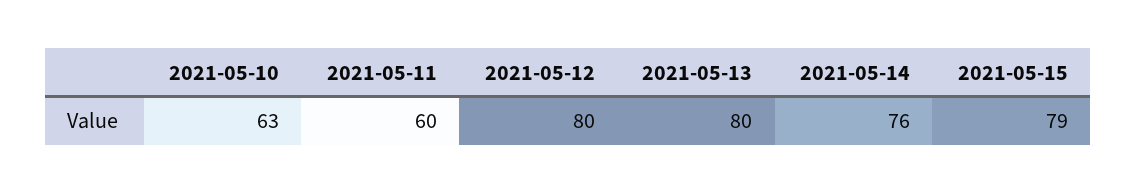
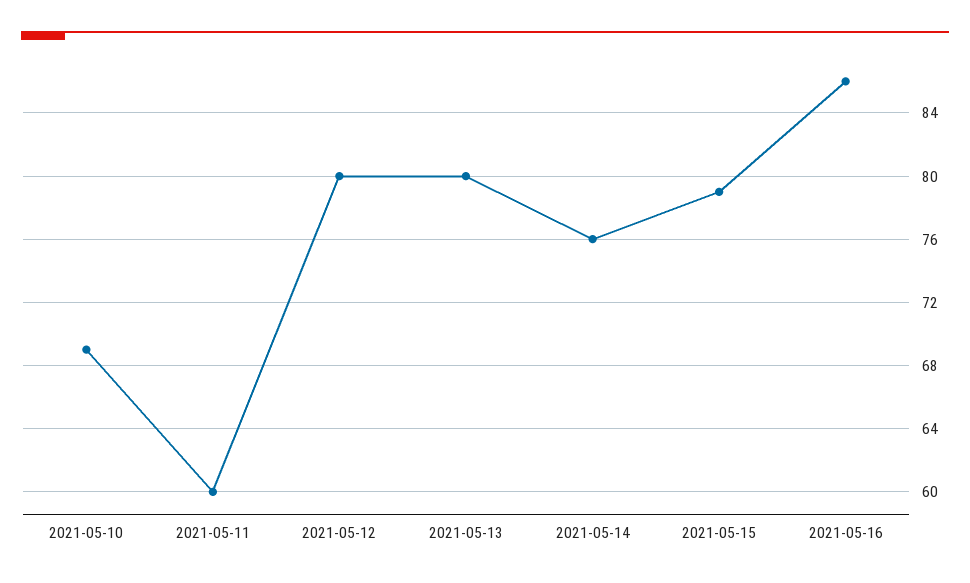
2021-05-10: 63 -> 69
2021-05-16: none -> 86

